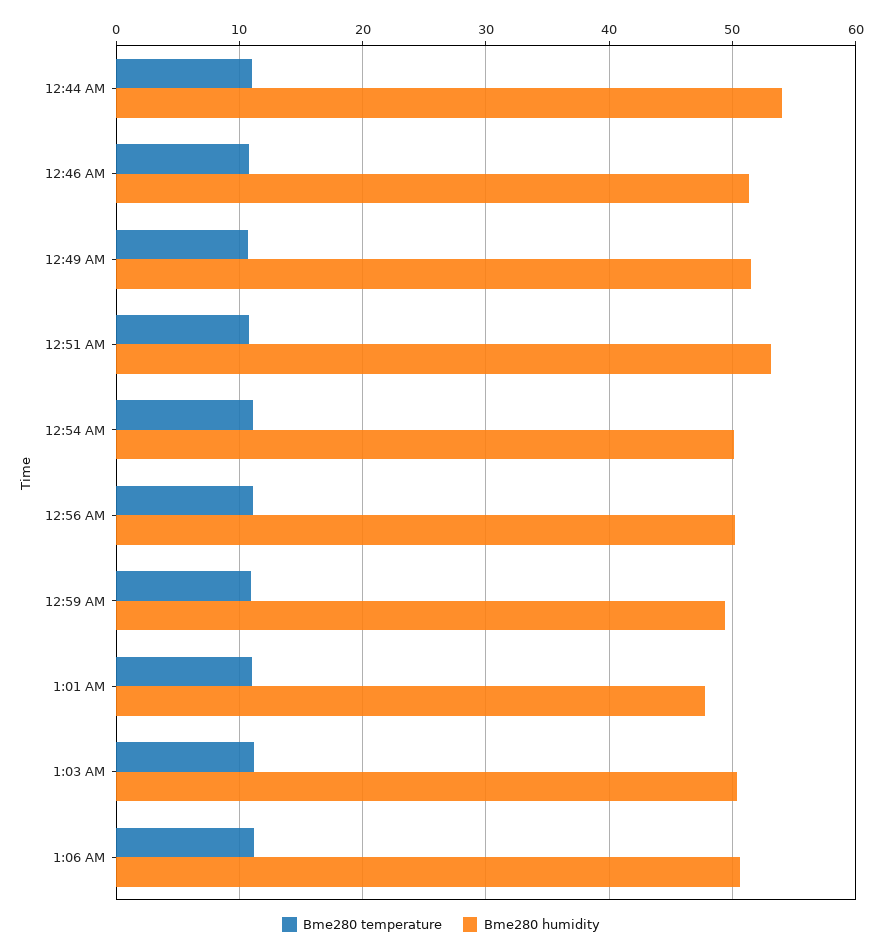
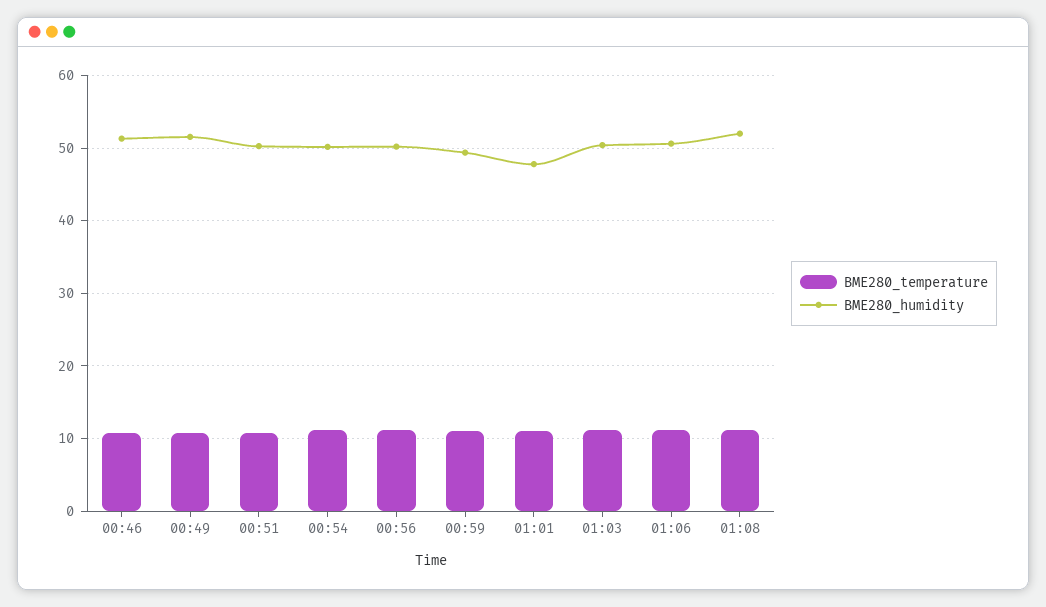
Bme280 temperature, 12:44 AM: 11 -> none
Bme280 humidity, 12:44 AM: 54 -> none
Bme280 humidity, 12:51 AM: 53 -> 50
Bme280 temperature, 01:08: none -> 11
Bme280 humidity, 01:08: none -> 52

